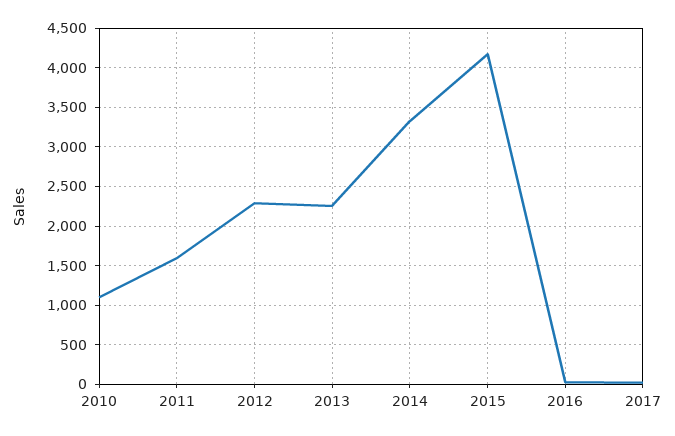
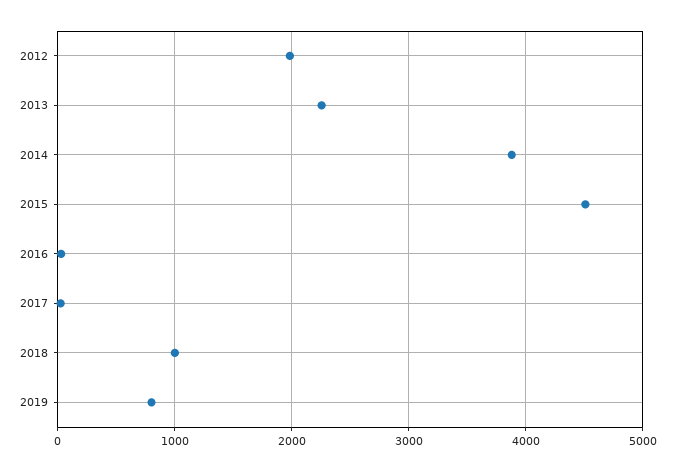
2010: 1100 -> none
2011: 1600 -> none
2012: 2300 -> 2000
2014: 3300 -> 3900
2015: 4200 -> 4500
2018: none -> 1000
2019: none -> 800

